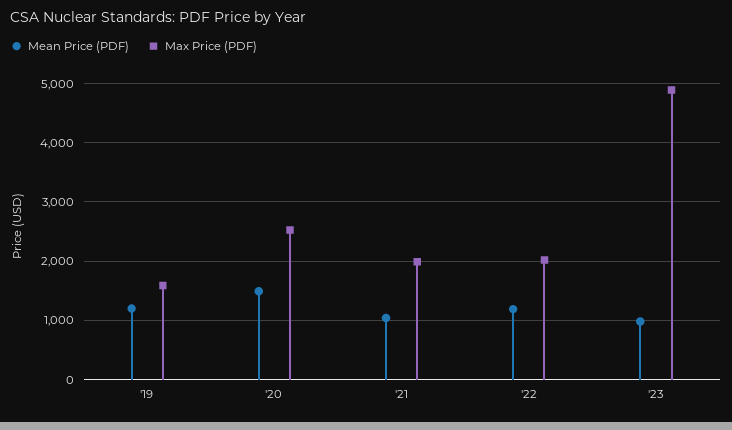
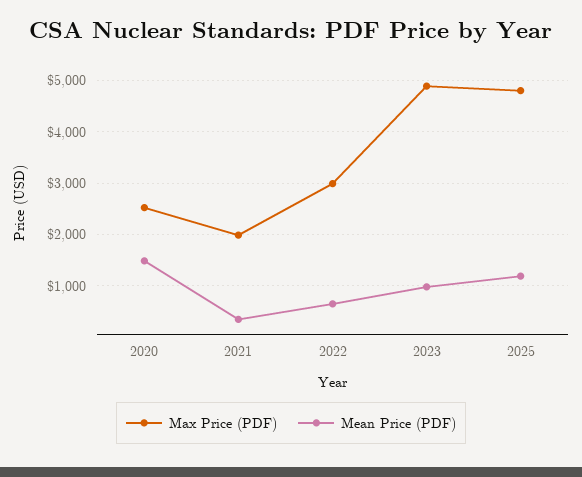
Mean Price (PDF), '19: 1200 -> none
Max Price (PDF), '19: 1600 -> none
Mean Price (PDF), '21: 1000 -> 400
Mean Price (PDF), '22: 1200 -> 600
Max Price (PDF), '22: 2000 -> 3000
Max Price (PDF), 2025: none -> 4800
Mean Price (PDF), 2025: none -> 1200

